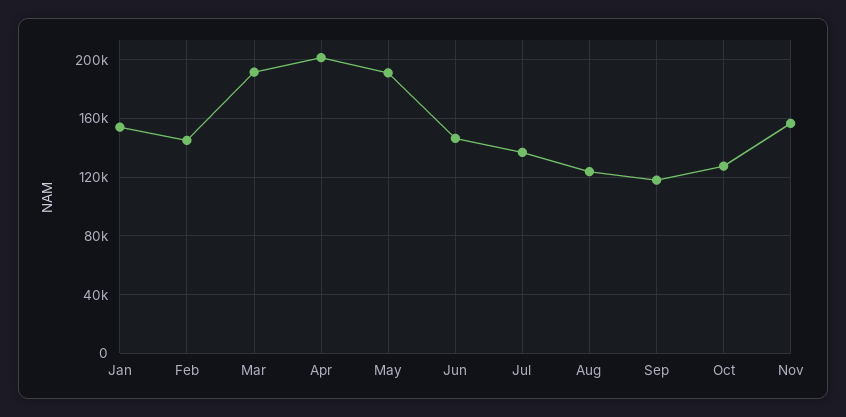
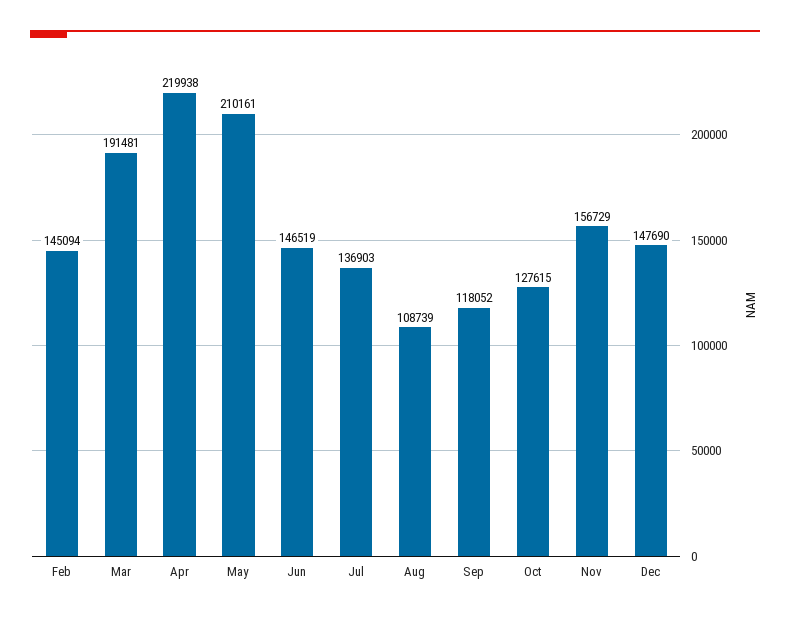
Jan: 155000 -> none
Apr: 200000 -> 219938
May: 190000 -> 210161
Aug: 125000 -> 108739
Dec: none -> 147690

